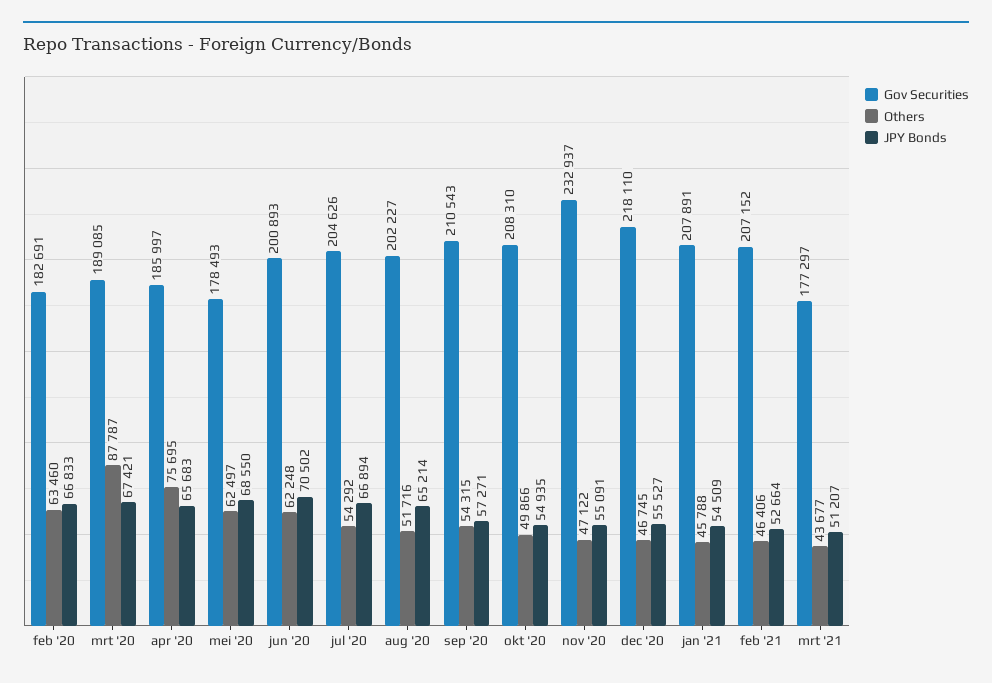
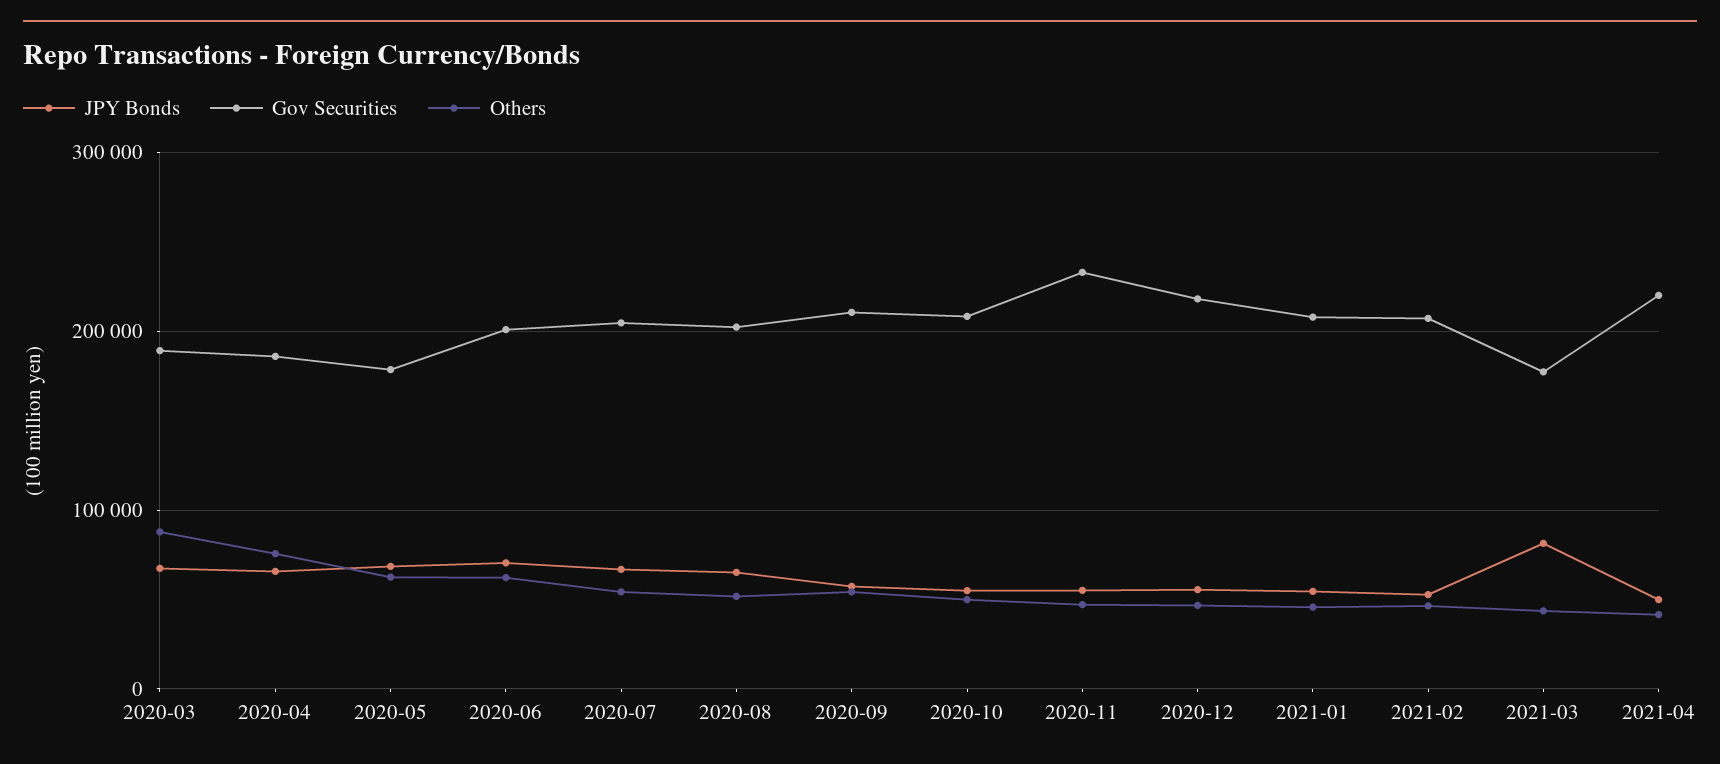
Gov Securities, feb '20: 182691 -> none
Others, feb '20: 63460 -> none
JPY Bonds, feb '20: 66833 -> none
JPY Bonds, mrt '21: 51207 -> 80000
JPY Bonds, 2021-04: none -> 50000
Gov Securities, 2021-04: none -> 220000
Others, 2021-04: none -> 40000

